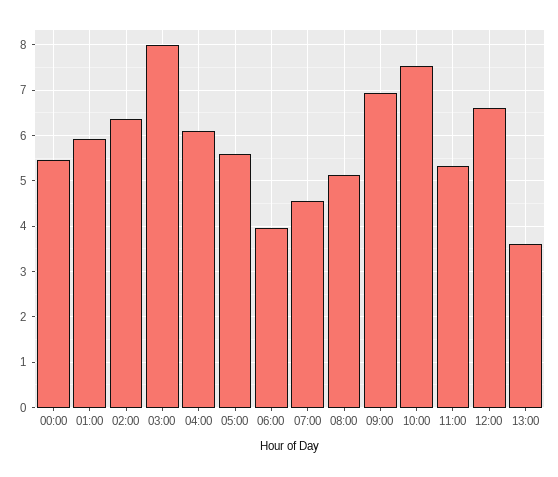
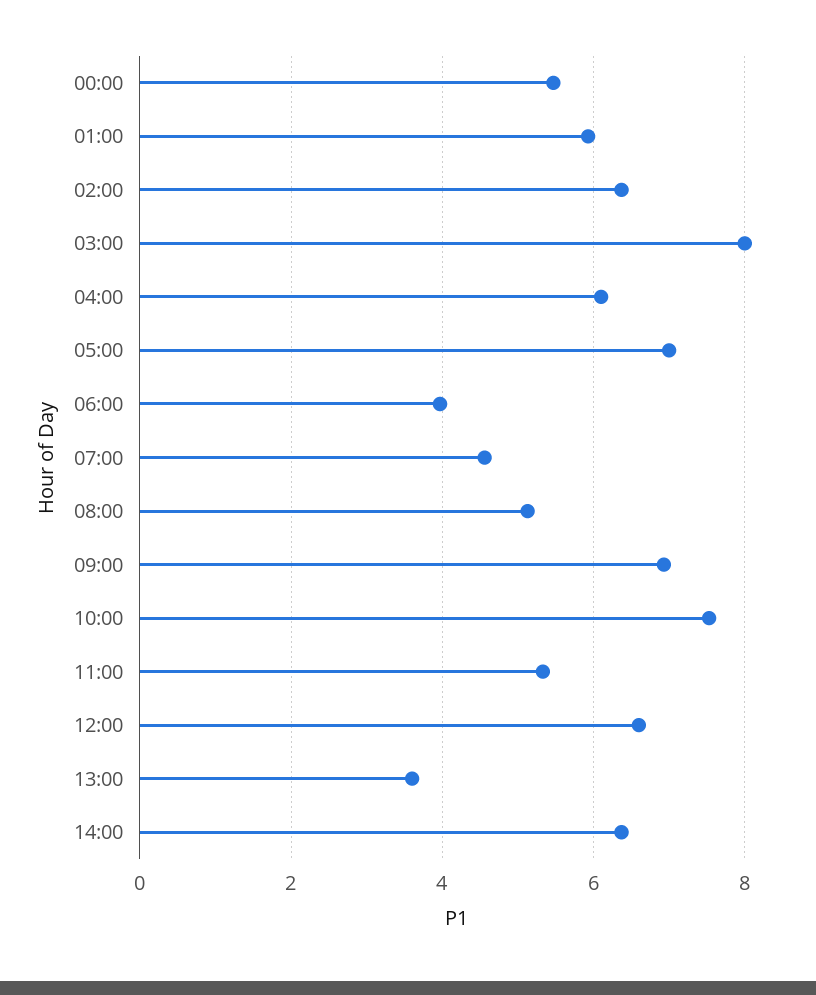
05:00: 5.6 -> 7
14:00: none -> 6.4

